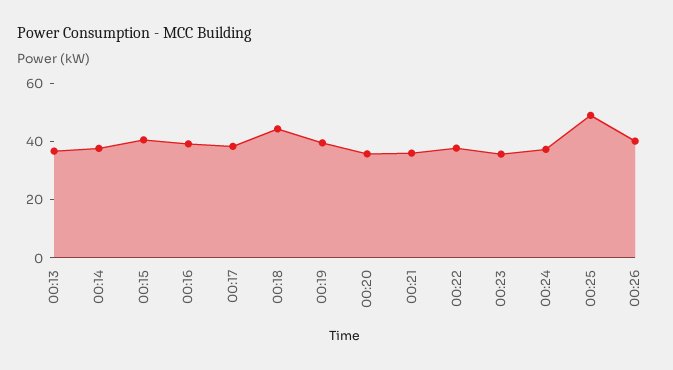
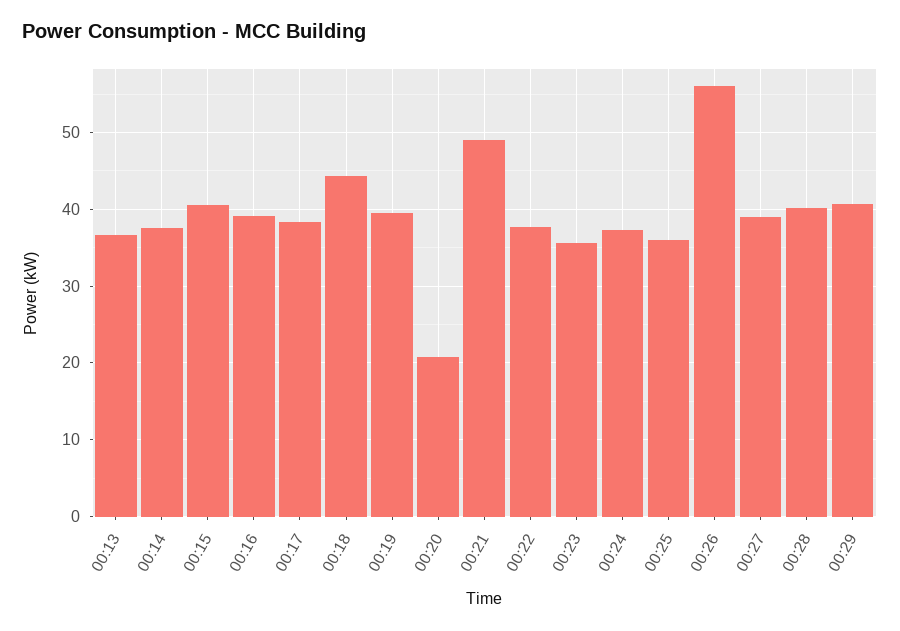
00:20: 35 -> 21
00:21: 35 -> 49
00:25: 50 -> 36
00:26: 40 -> 56
00:27: none -> 39
00:28: none -> 40
00:29: none -> 41

